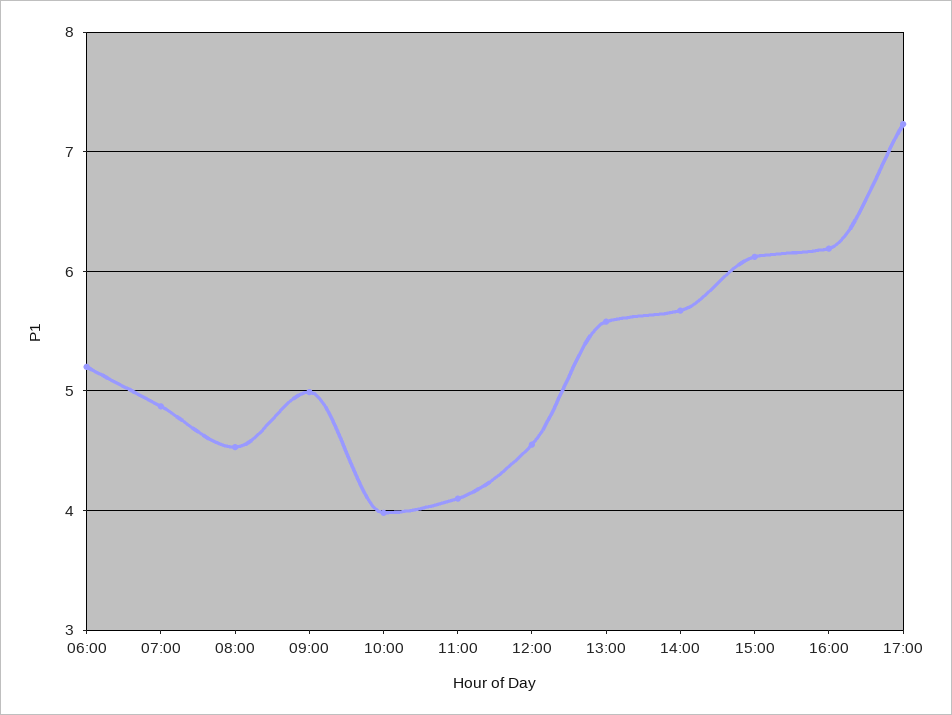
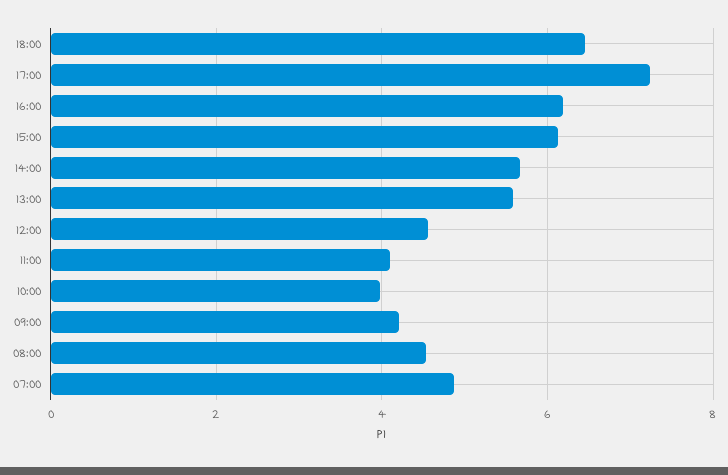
06:00: 5.2 -> none
09:00: 5 -> 4.2
18:00: none -> 6.4

